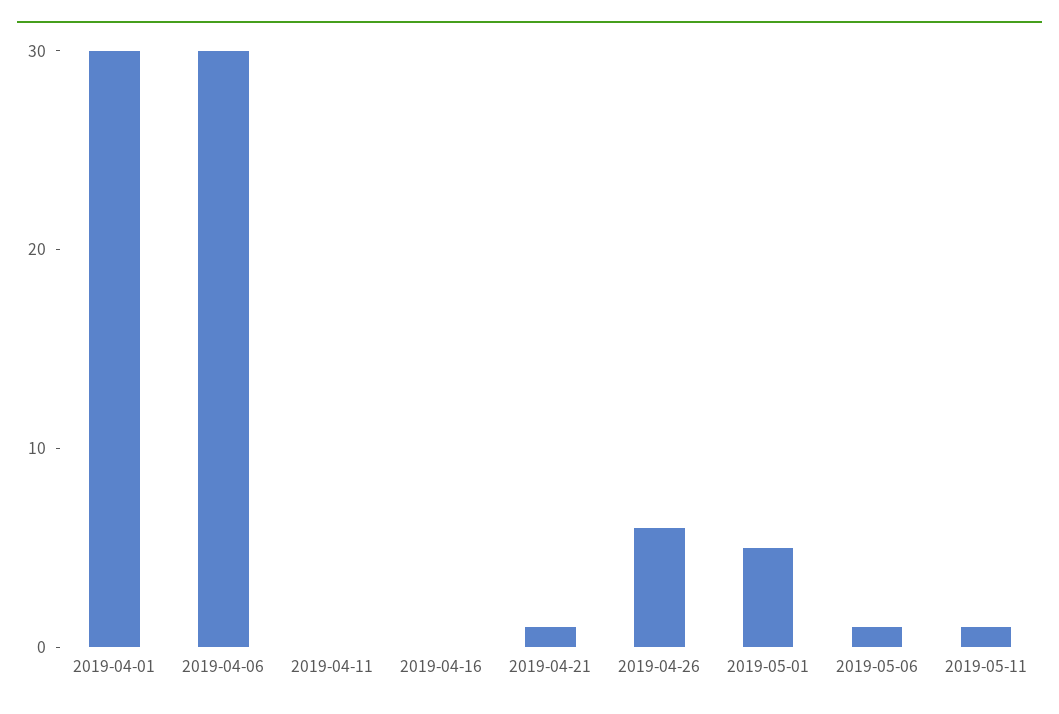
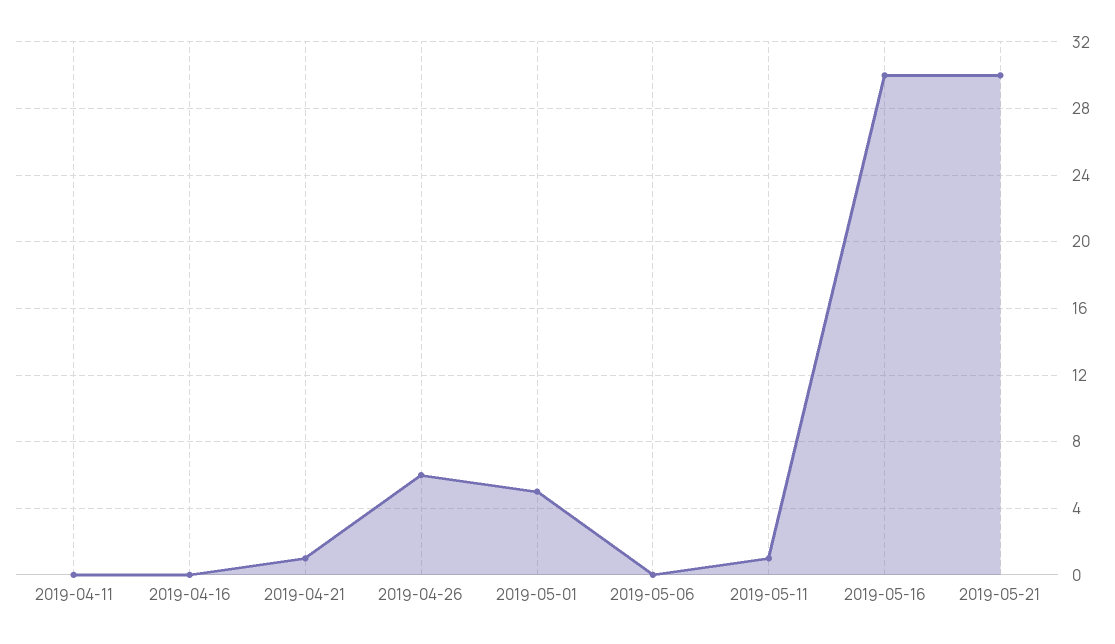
2019-04-01: 30 -> none
2019-04-06: 30 -> none
2019-05-06: 1 -> 0
2019-05-16: none -> 30
2019-05-21: none -> 30

